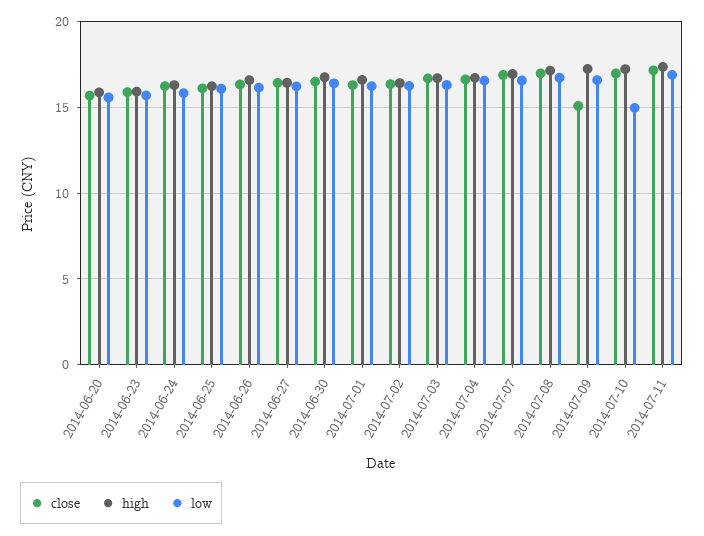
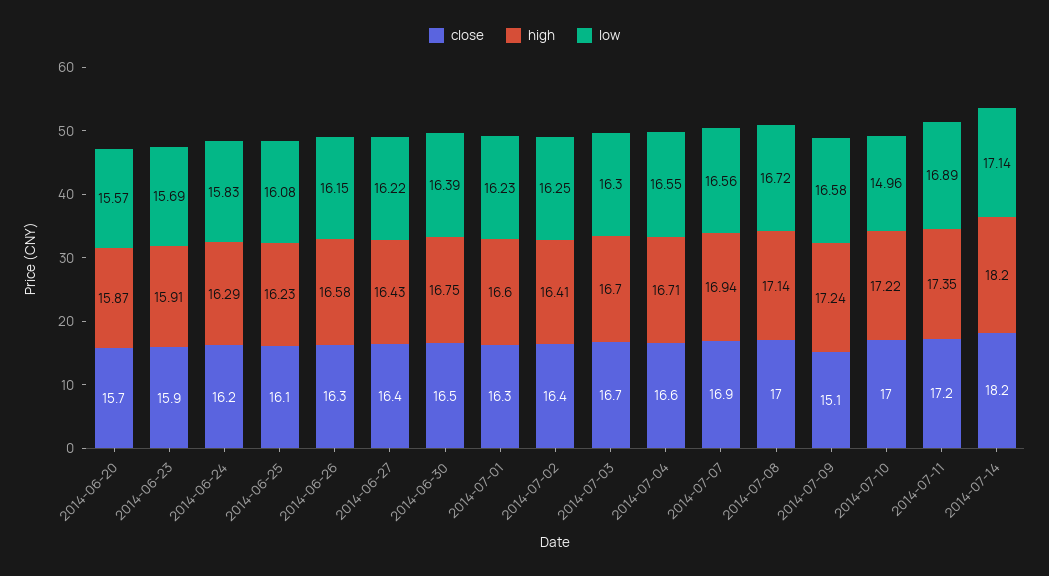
close, 2014-07-14: none -> 18.2
high, 2014-07-14: none -> 18.2
low, 2014-07-14: none -> 17.14

